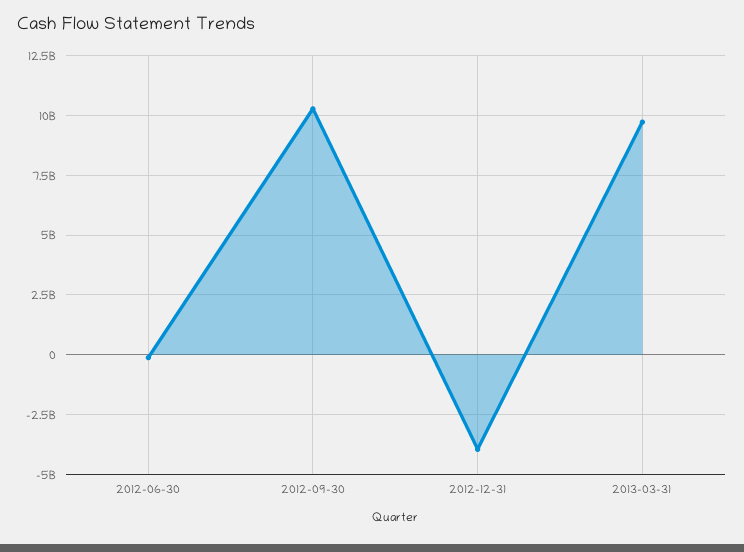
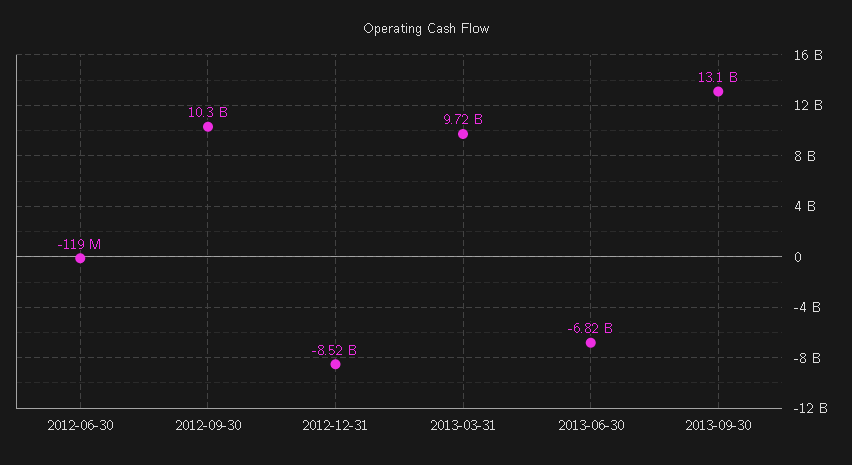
2012-12-31: -4000000000 -> -8520000000
2013-06-30: none -> -6820000000
2013-09-30: none -> 13100000000

